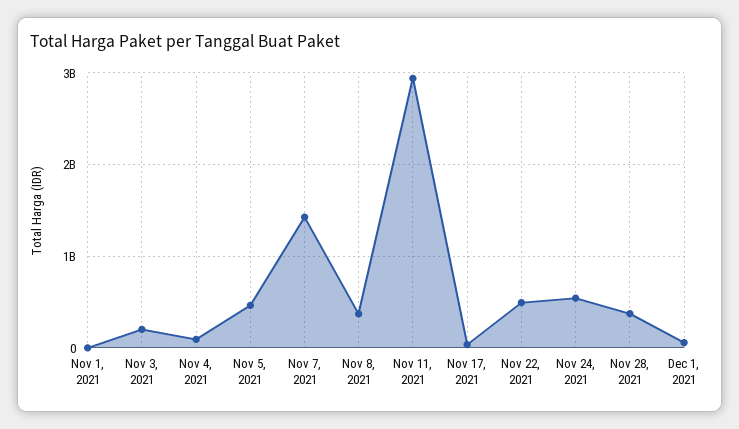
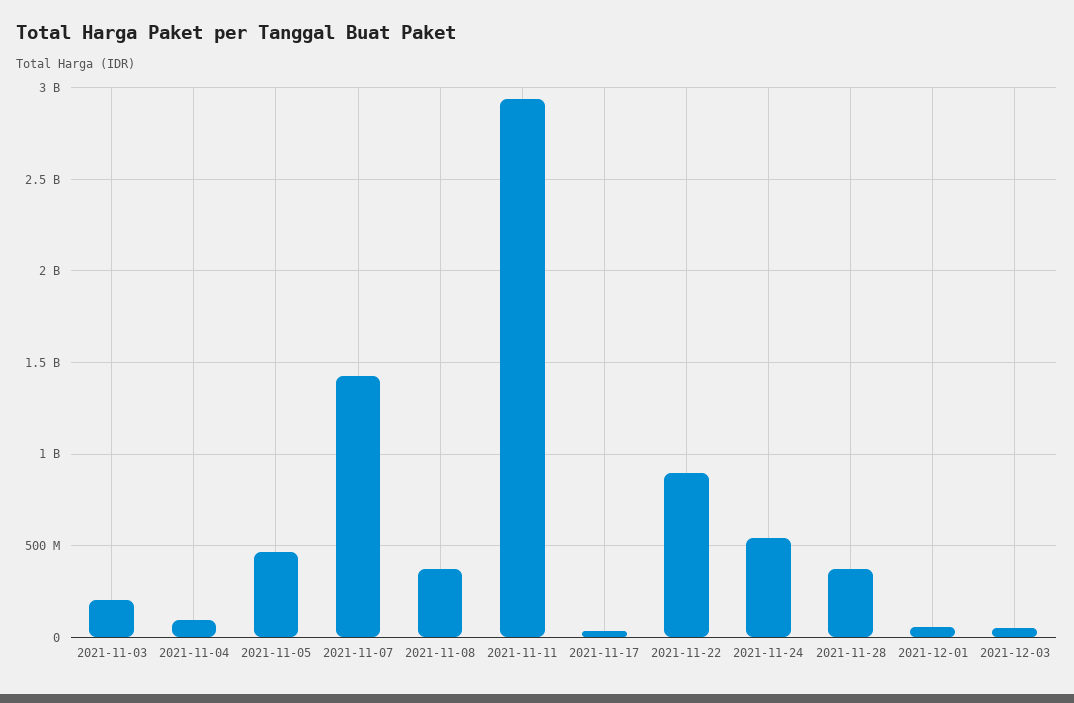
Nov 1, 2021: 0 -> none
Nov 22, 2021: 500000000 -> 900000000
2021-12-03: none -> 50000000

